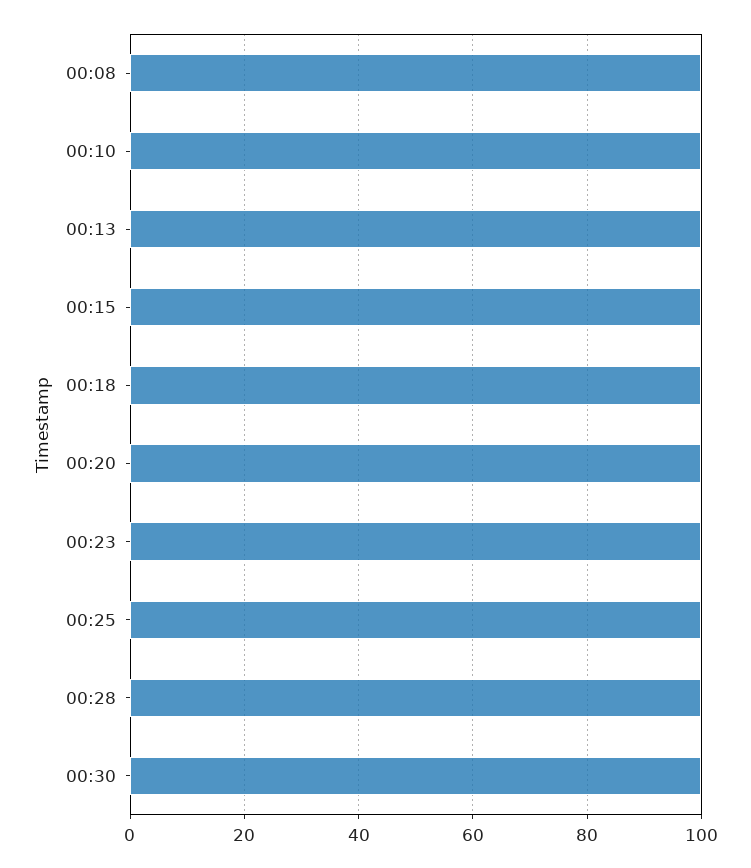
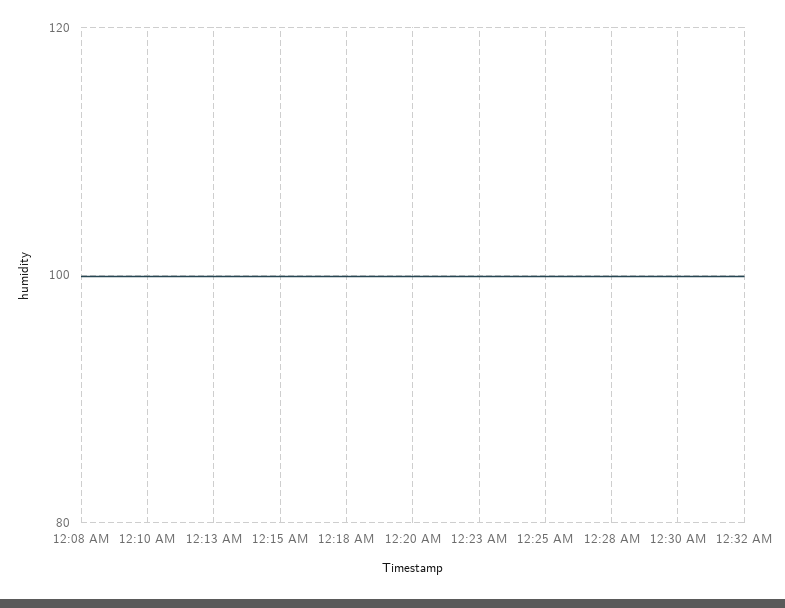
12:32 AM: none -> 100

